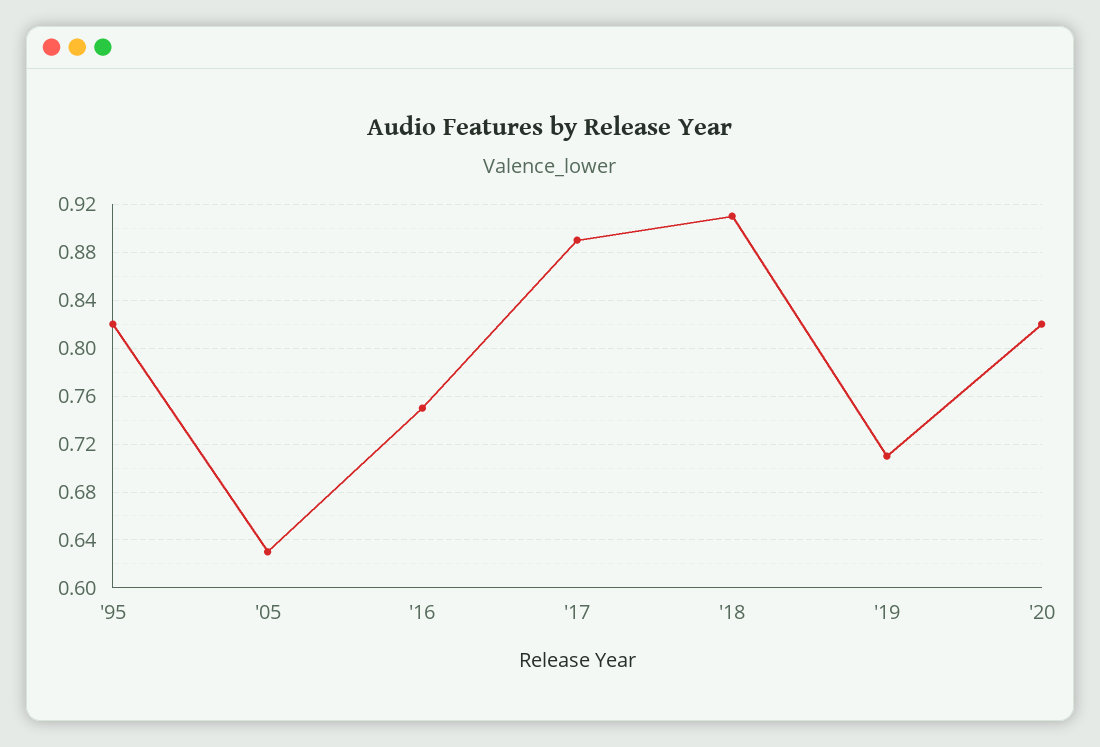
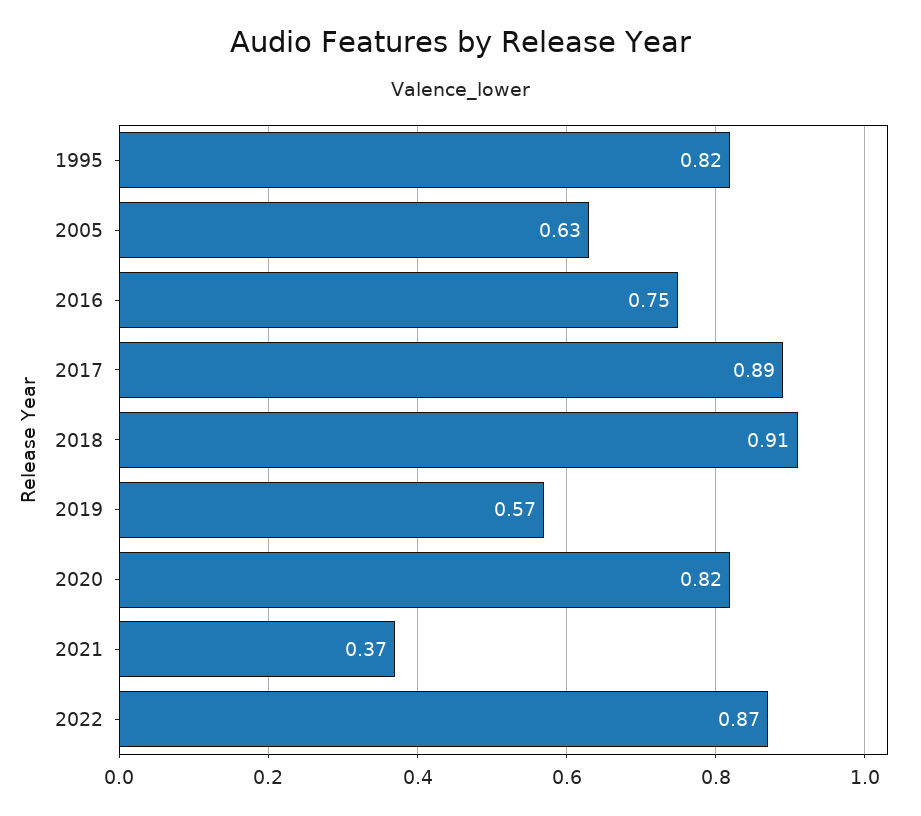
'19: 0.71 -> 0.57
2021: none -> 0.37
2022: none -> 0.87

